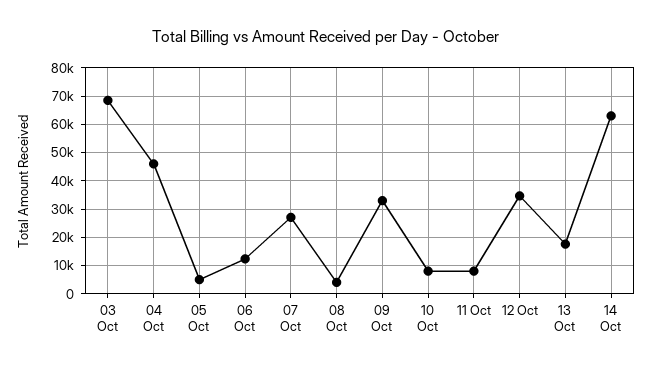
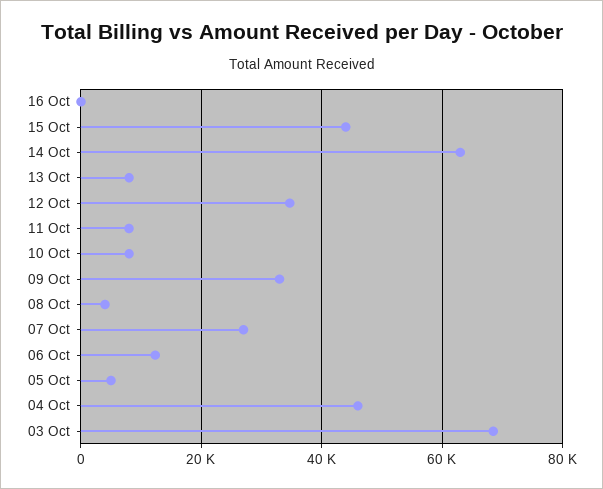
13 Oct: 17500 -> 8000
16 Oct: none -> 0
15 Oct: none -> 44000

